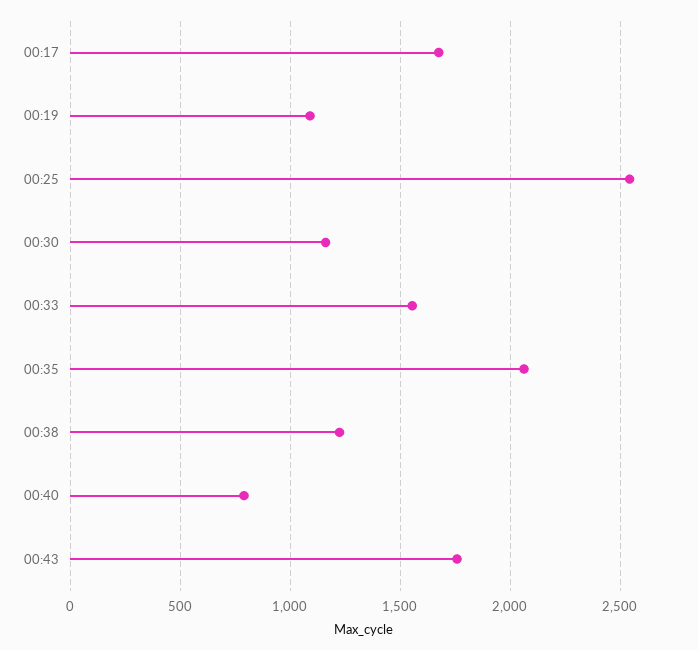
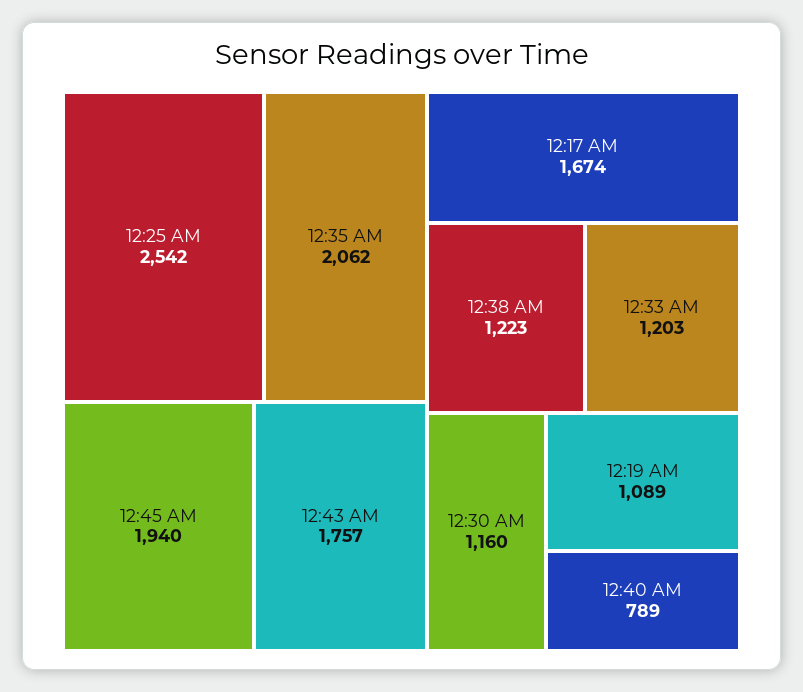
00:33: 1550 -> 1203
12:45 AM: none -> 1940

